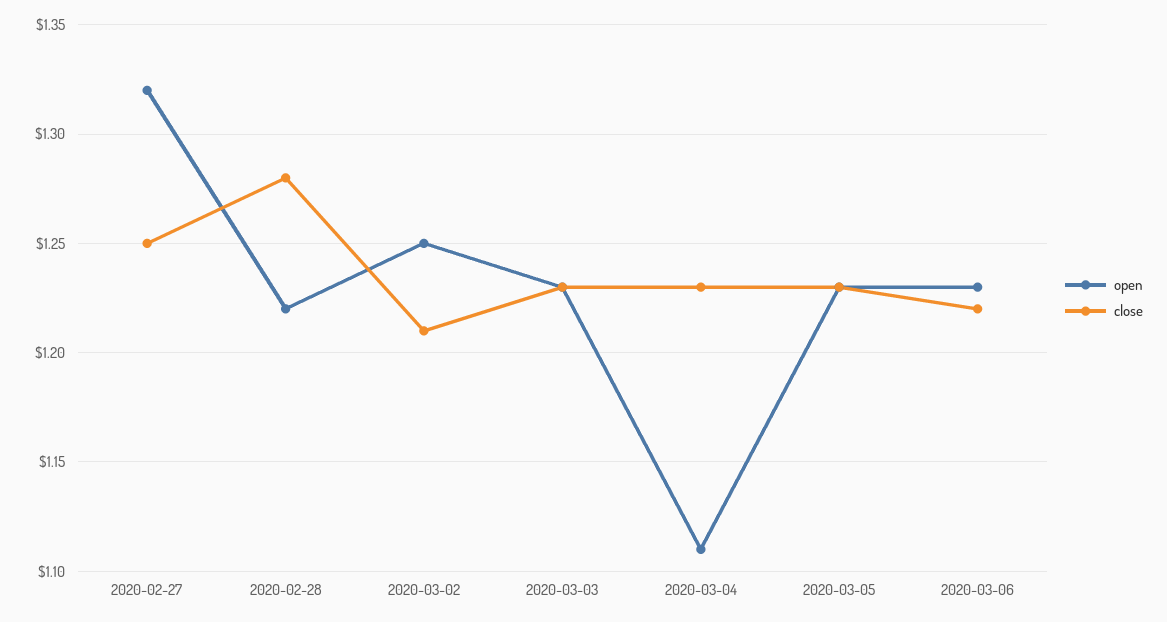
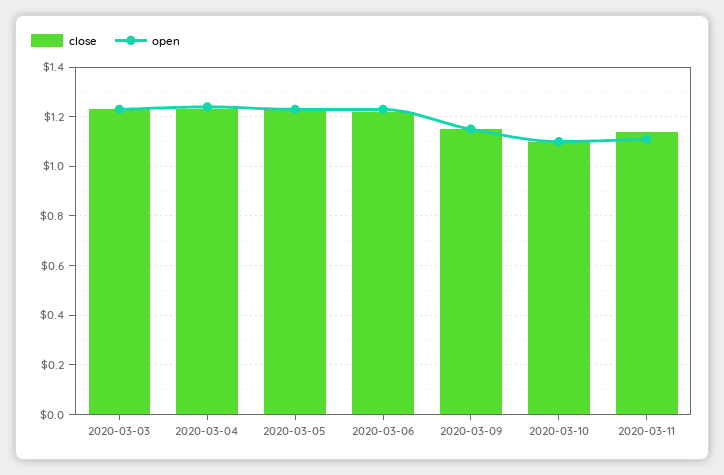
open, 2020-02-27: 1.32 -> none
close, 2020-02-27: 1.25 -> none
open, 2020-02-28: 1.22 -> none
close, 2020-02-28: 1.28 -> none
open, 2020-03-02: 1.25 -> none
close, 2020-03-02: 1.21 -> none
open, 2020-03-04: 1.11 -> 1.25
close, 2020-03-09: none -> 1.15
open, 2020-03-09: none -> 1.15
close, 2020-03-10: none -> 1.1
open, 2020-03-10: none -> 1.1
close, 2020-03-11: none -> 1.15
open, 2020-03-11: none -> 1.1

